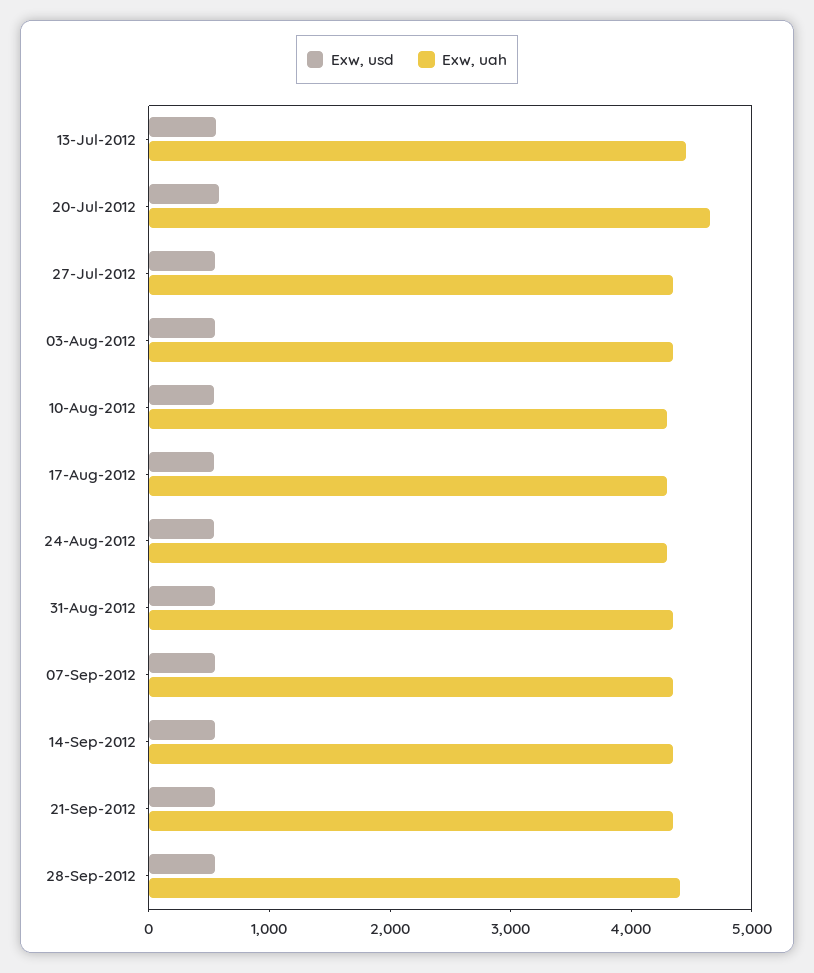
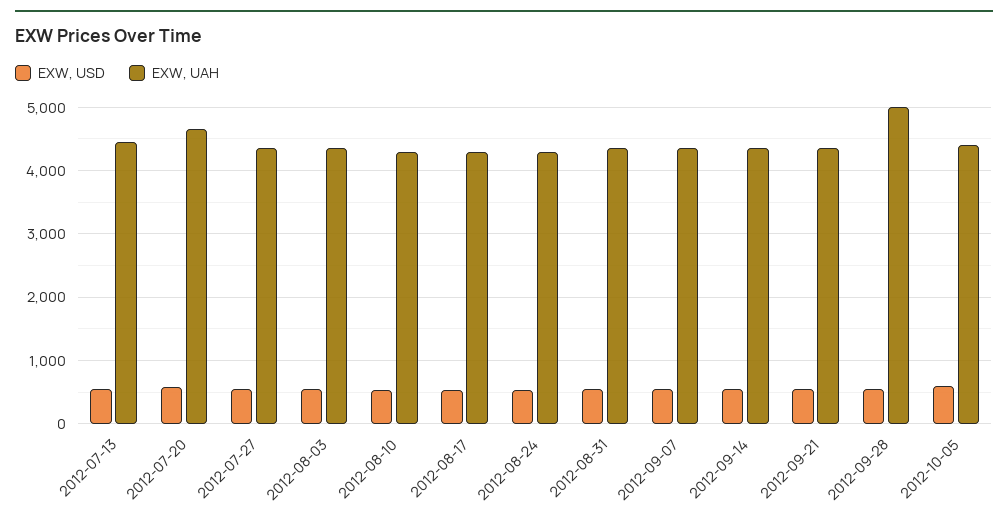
Exw, uah, 28-Sep-2012: 4400 -> 5000
Exw, usd, 2012-10-05: none -> 600
Exw, uah, 2012-10-05: none -> 4400

